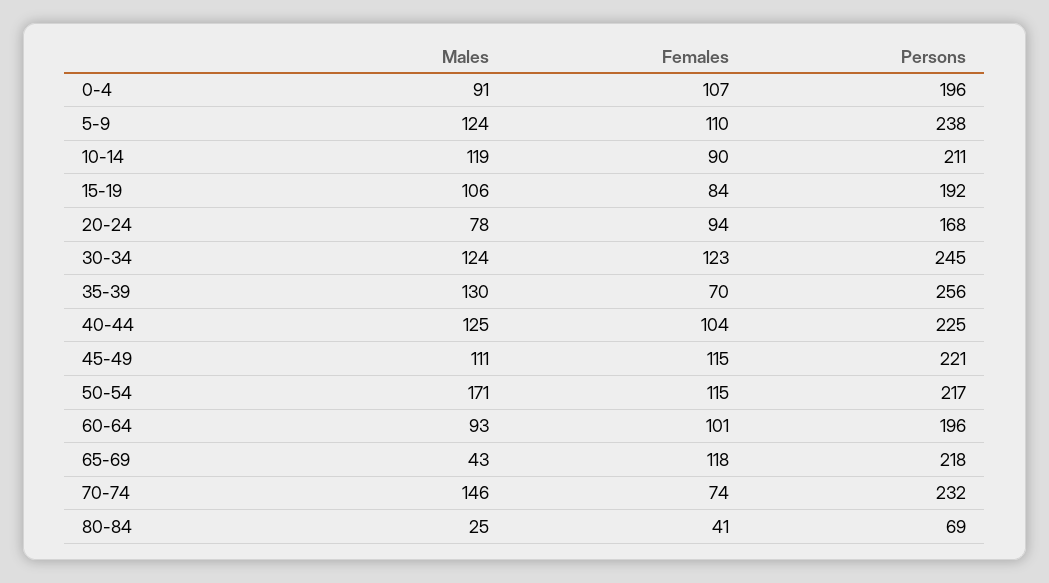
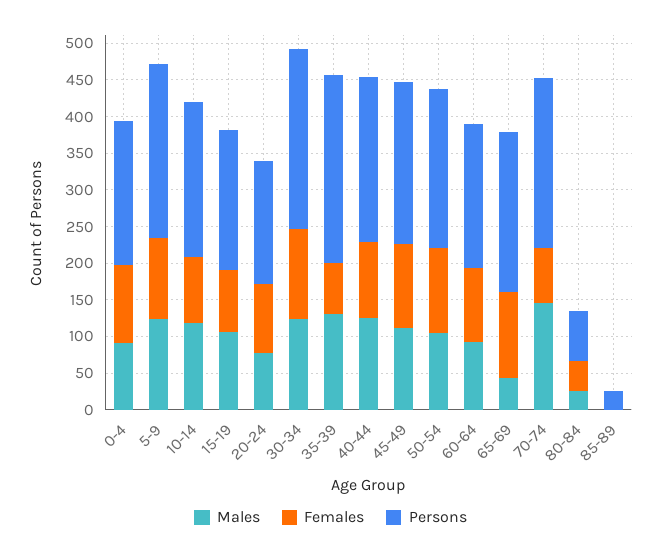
Males, 50-54: 171 -> 100
Males, 85-89: none -> 0
Females, 85-89: none -> 0
Persons, 85-89: none -> 25

